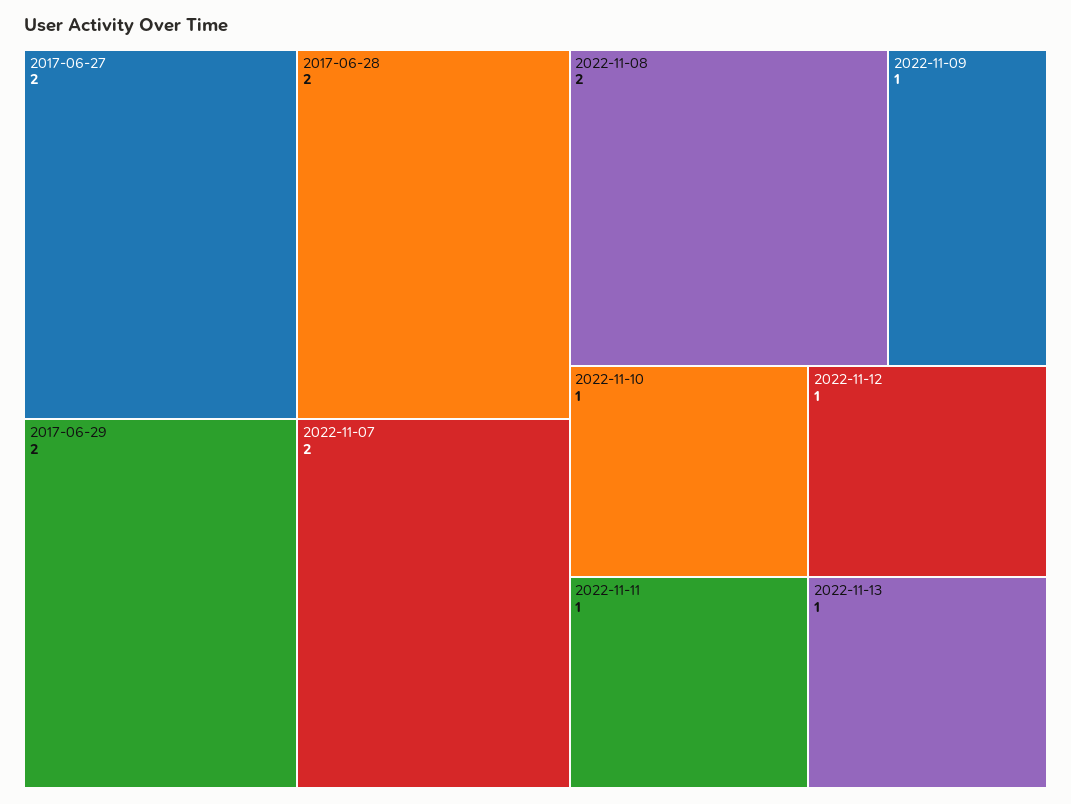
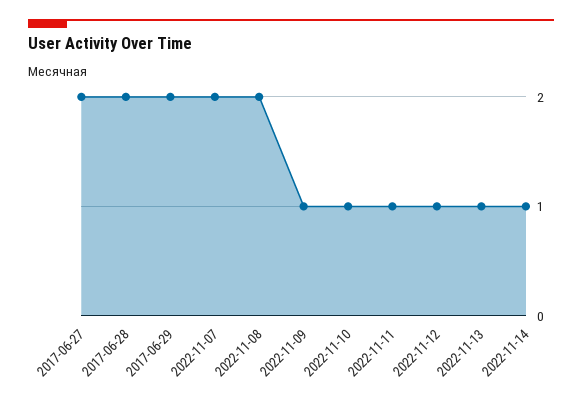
2022-11-14: none -> 1

